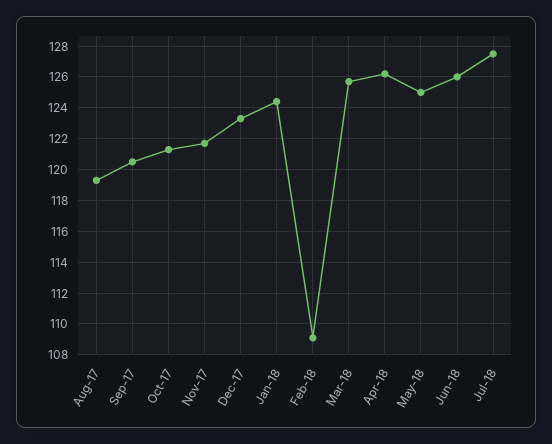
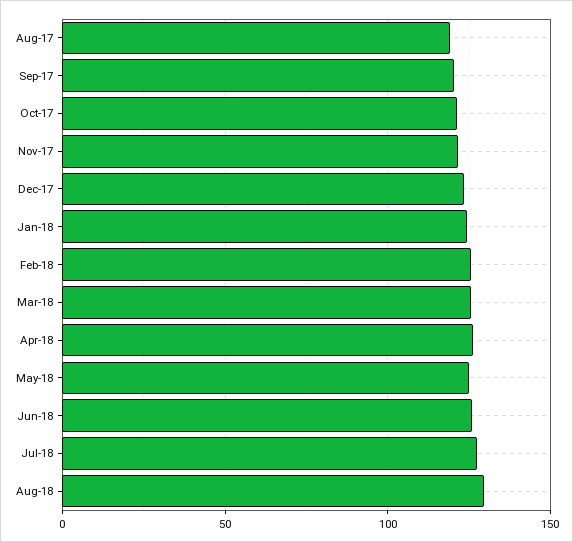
Feb-18: 109 -> 125
Aug-18: none -> 130

